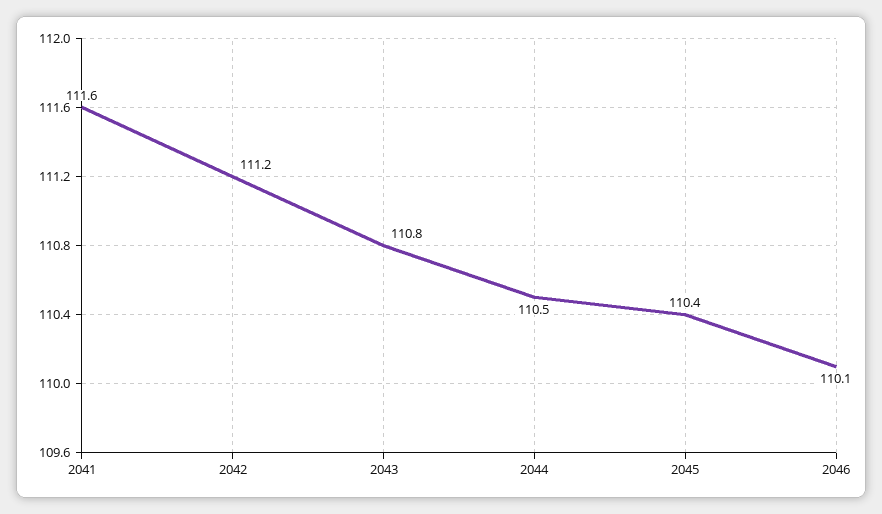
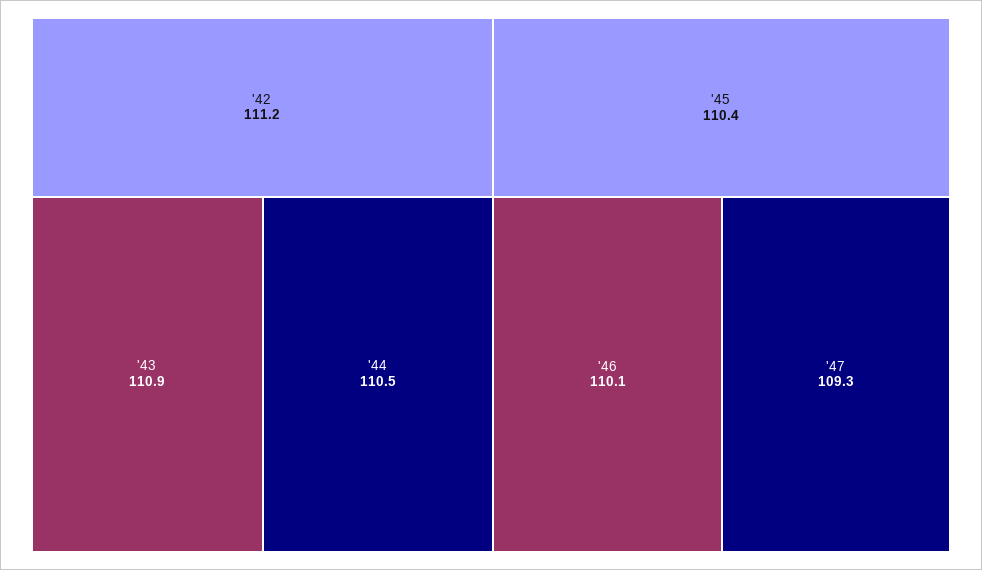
2041: 111.6 -> none
2043: 110.8 -> 110.9
'47: none -> 109.3

